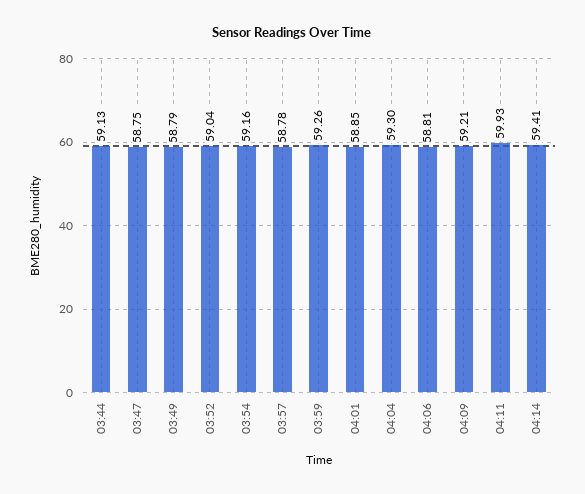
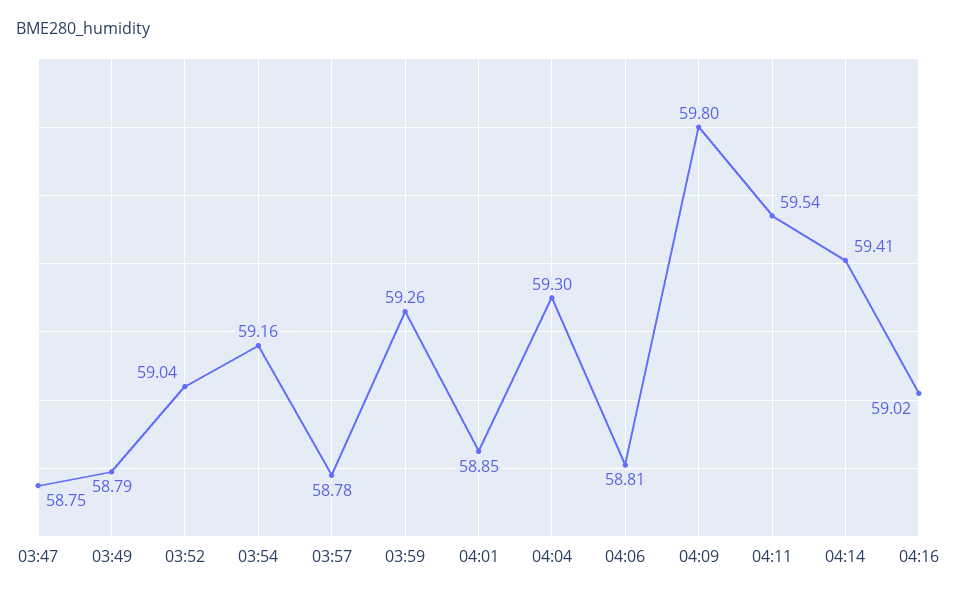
03:44: 59.13 -> none
04:09: 59.21 -> 59.8
04:11: 59.93 -> 59.54
04:16: none -> 59.02

